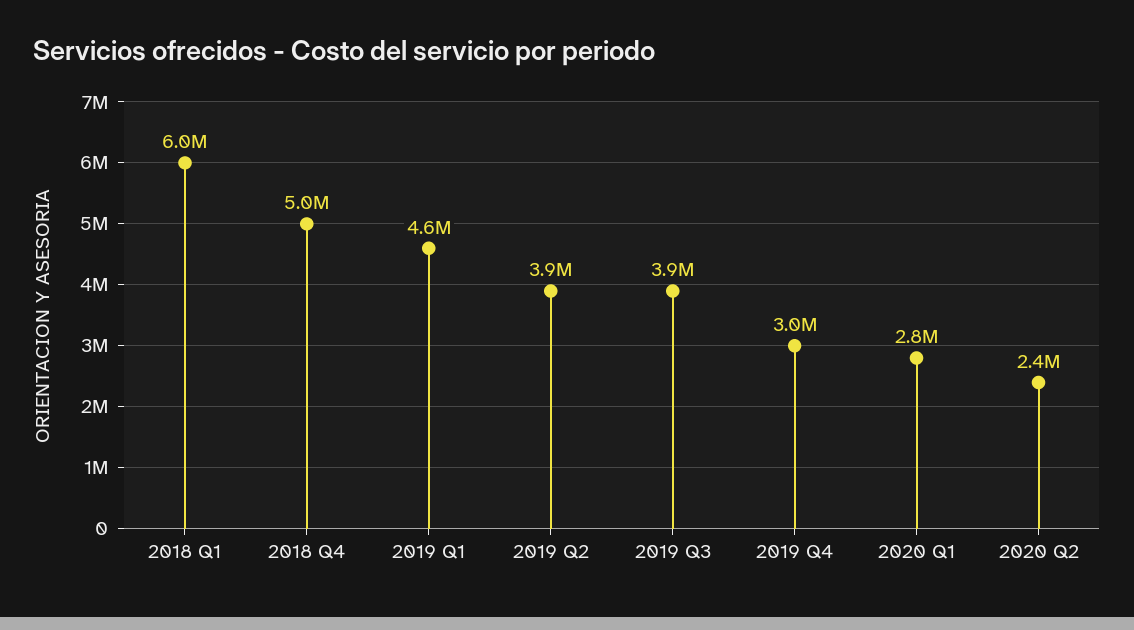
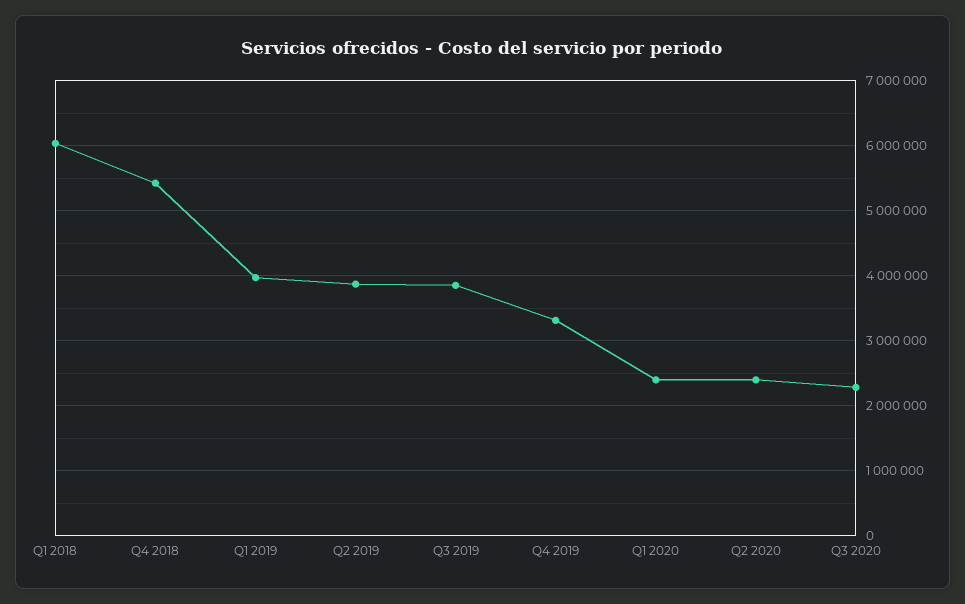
2018 Q4: 5000000 -> 5400000
2019 Q1: 4600000 -> 4000000
2019 Q4: 3000000 -> 3300000
2020 Q1: 2800000 -> 2400000
Q3 2020: none -> 2300000

